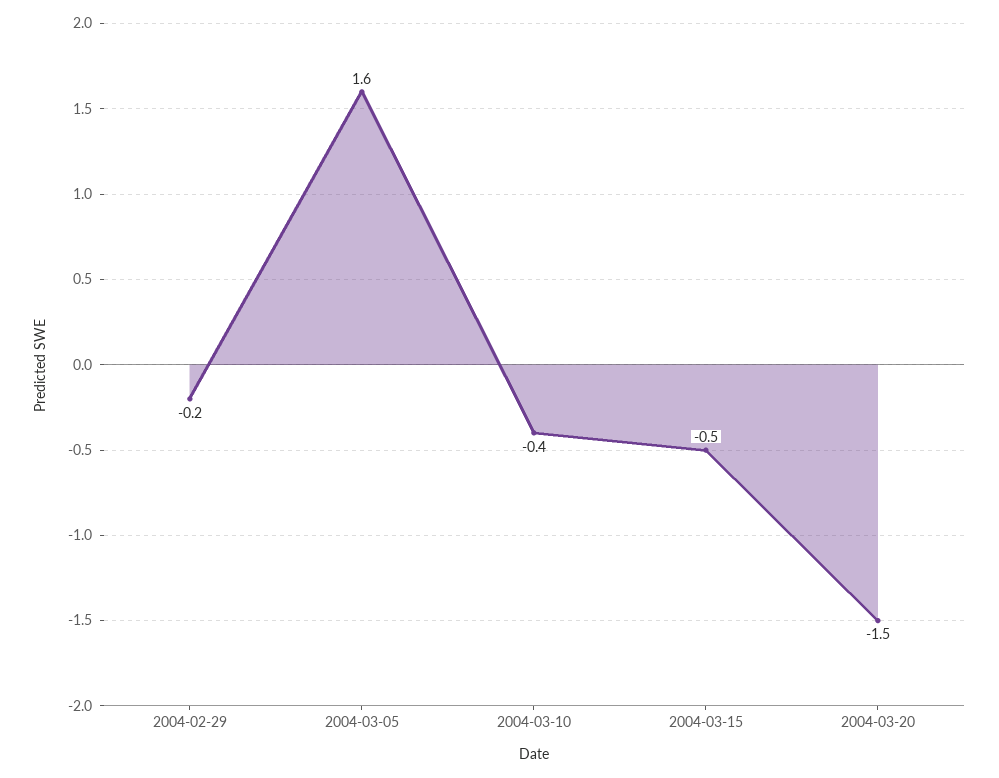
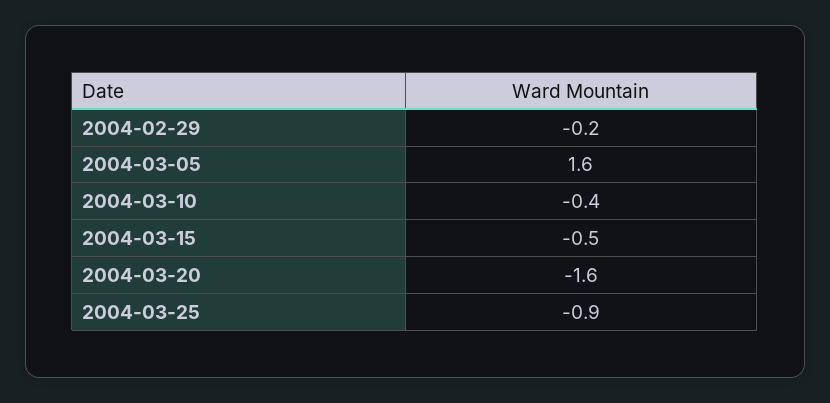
2004-03-20: -1.5 -> -1.6
2004-03-25: none -> -0.9

